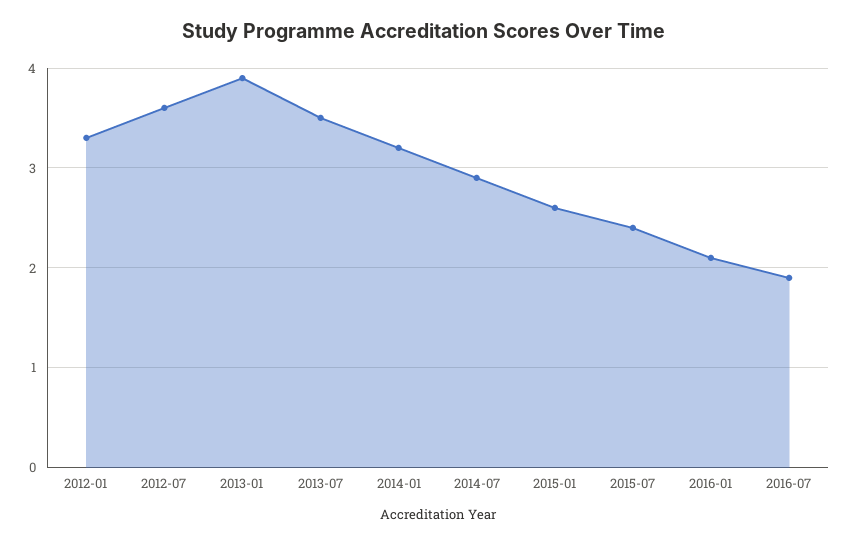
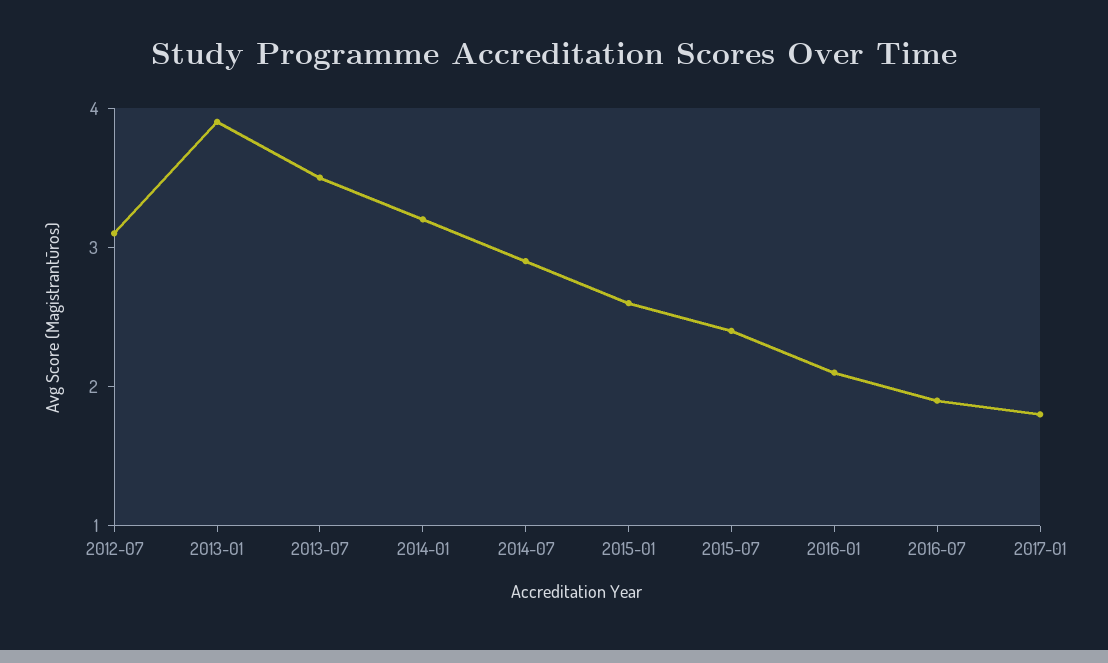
2012-01: 3.3 -> none
2012-07: 3.6 -> 3.1
2017-01: none -> 1.8

